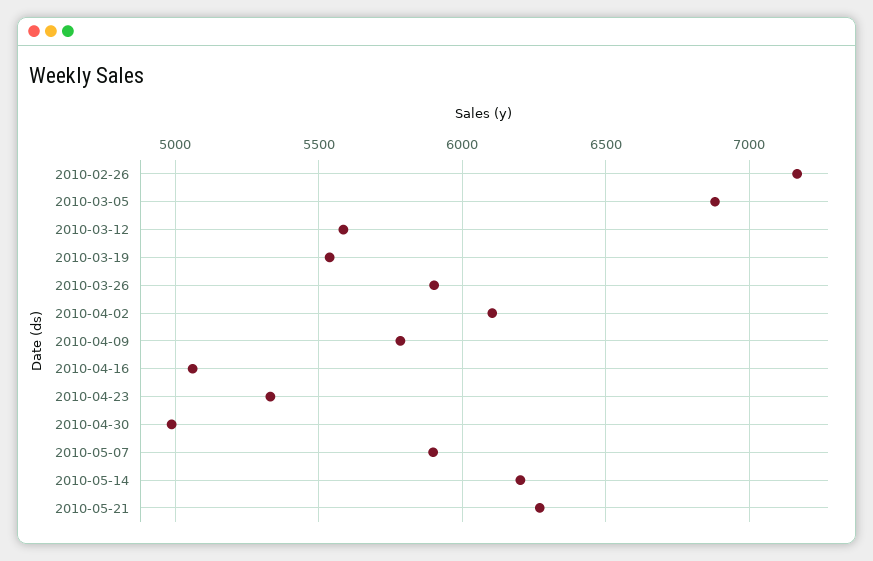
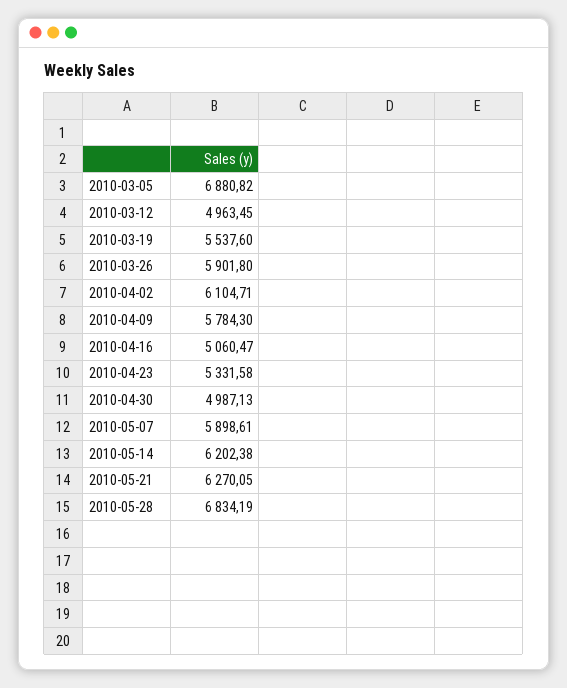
2010-02-26: 7150 -> none
2010-03-12: 5600 -> 4963.45
2010-05-28: none -> 6834.19

